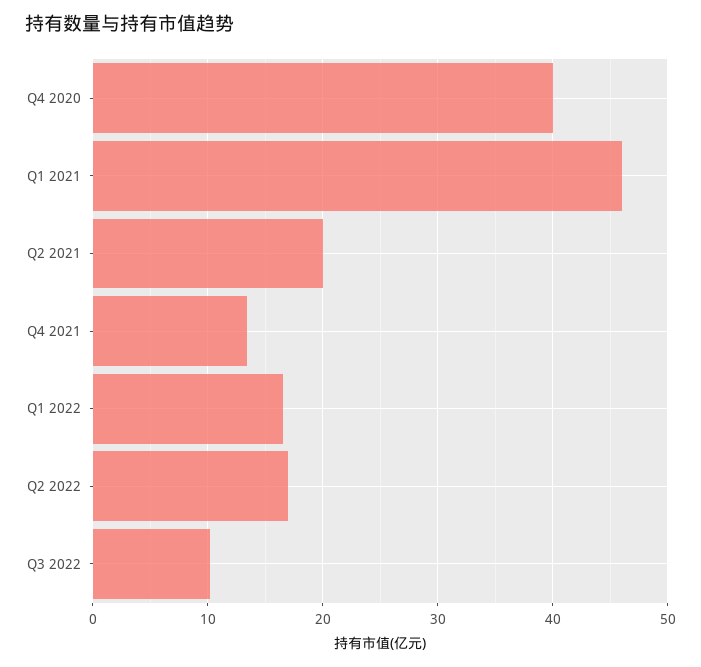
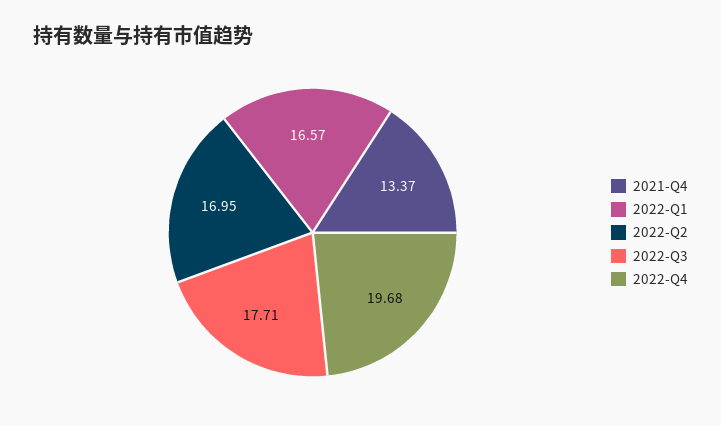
Q4 2020: 40 -> none
Q1 2021: 46 -> none
Q2 2021: 20 -> none
Q3 2022: 10 -> 17.71
2022-Q4: none -> 19.68

